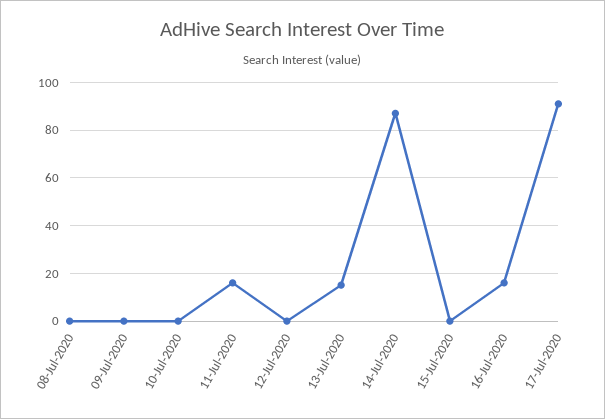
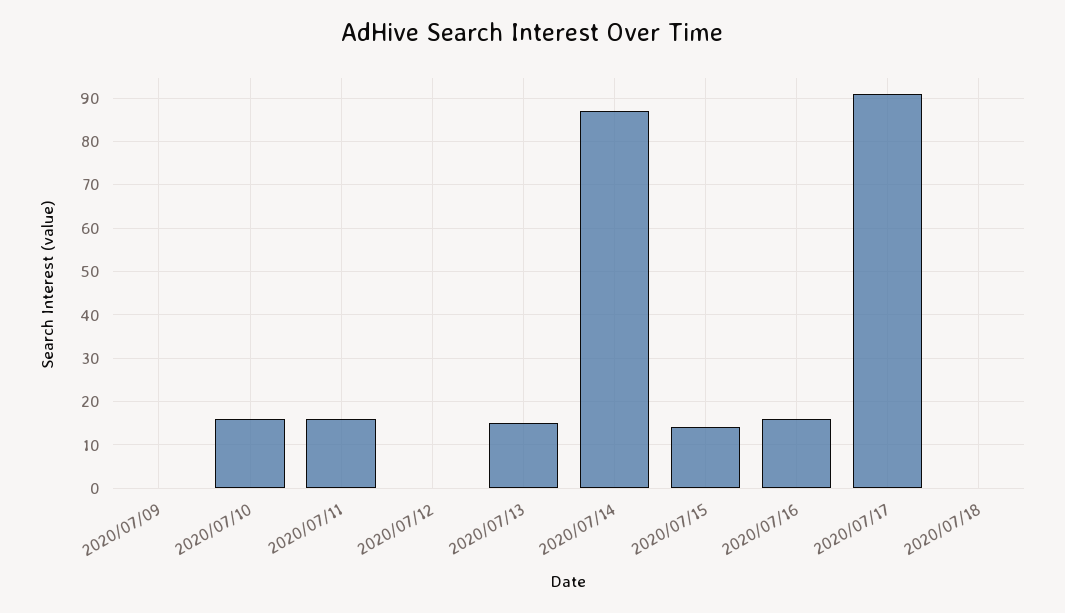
08-Jul-2020: 0 -> none
10-Jul-2020: 0 -> 15
15-Jul-2020: 0 -> 15
2020/07/18: none -> 0

